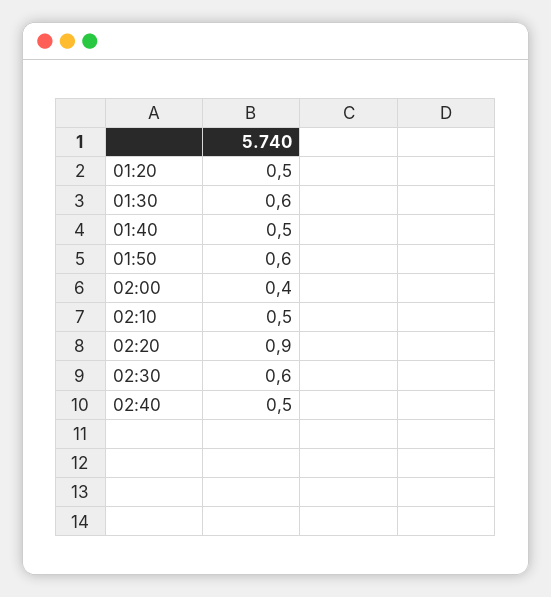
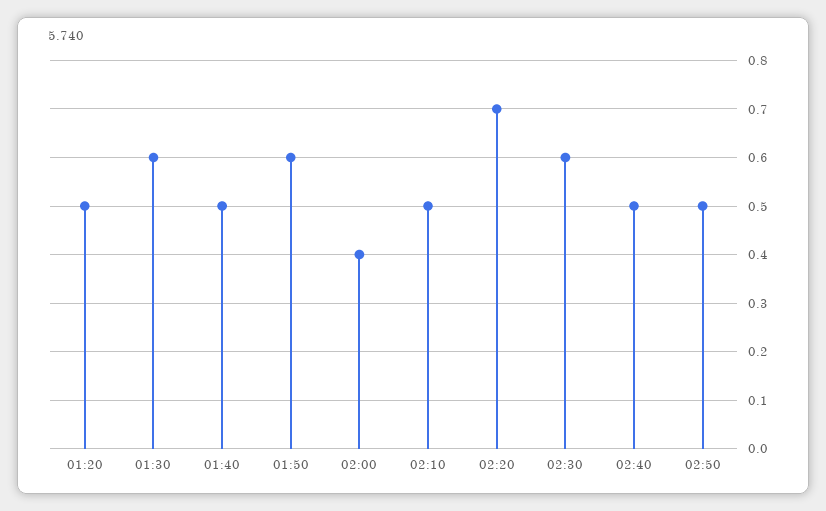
02:20: 0.9 -> 0.7
02:50: none -> 0.5

